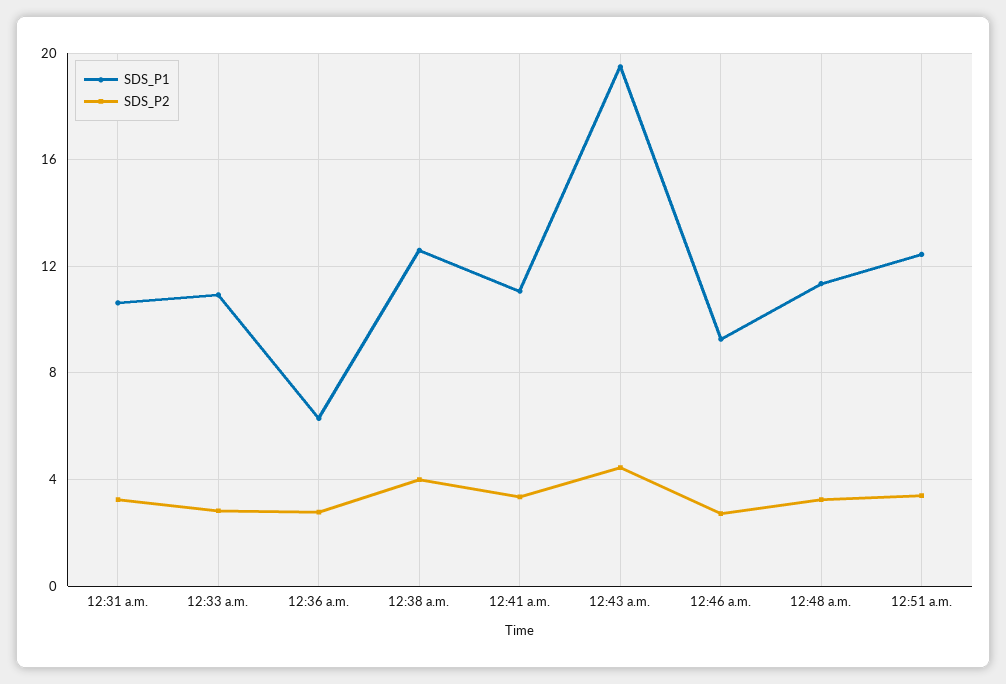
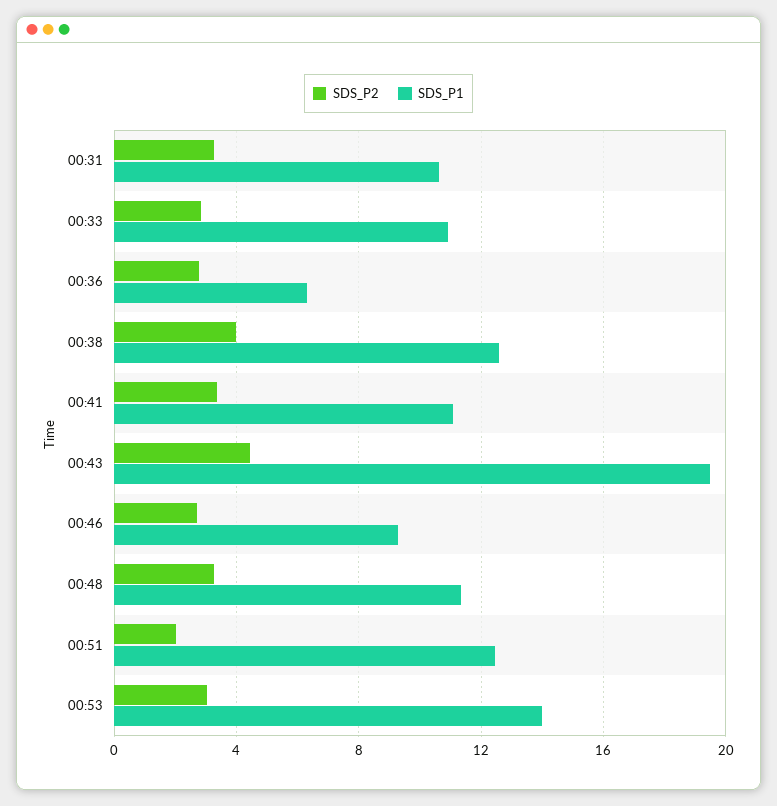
SDS_P2, 12:51 a.m.: 3.5 -> 2
SDS_P2, 00:53: none -> 3
SDS_P1, 00:53: none -> 14

